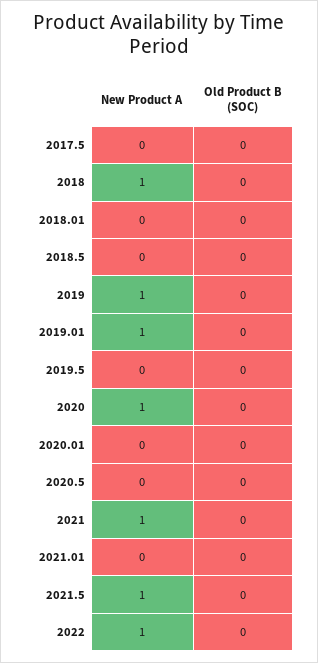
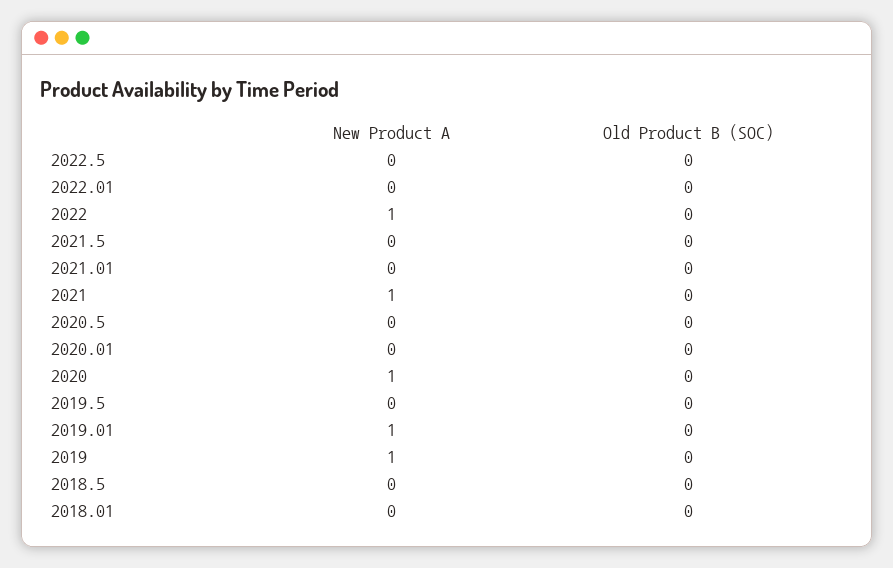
New Product A, 2017.5: 0 -> none
Old Product B (SOC), 2017.5: 0 -> none
New Product A, 2018: 1 -> none
Old Product B (SOC), 2018: 0 -> none
New Product A, 2021.5: 1 -> 0
New Product A, 2022.5: none -> 0
Old Product B (SOC), 2022.5: none -> 0
New Product A, 2022.01: none -> 0
Old Product B (SOC), 2022.01: none -> 0

